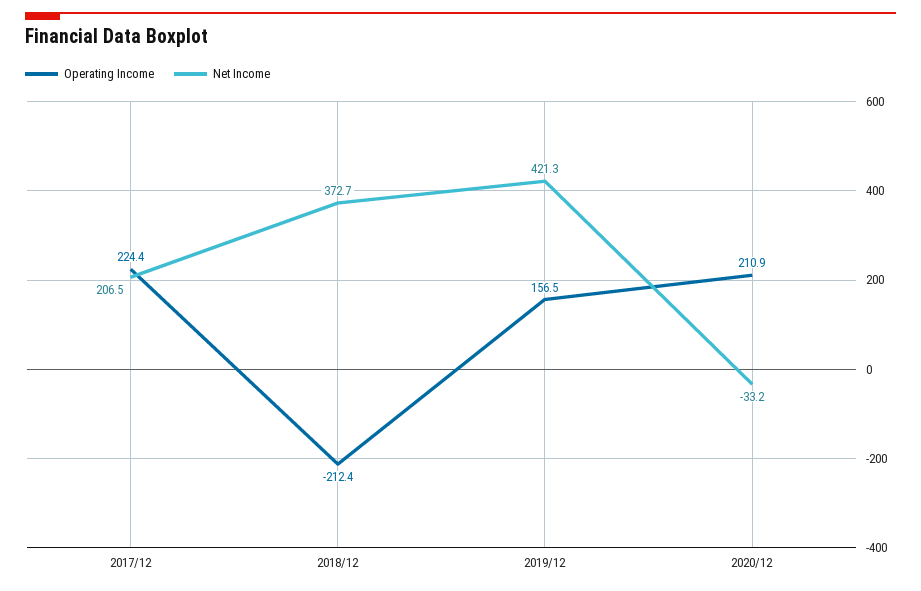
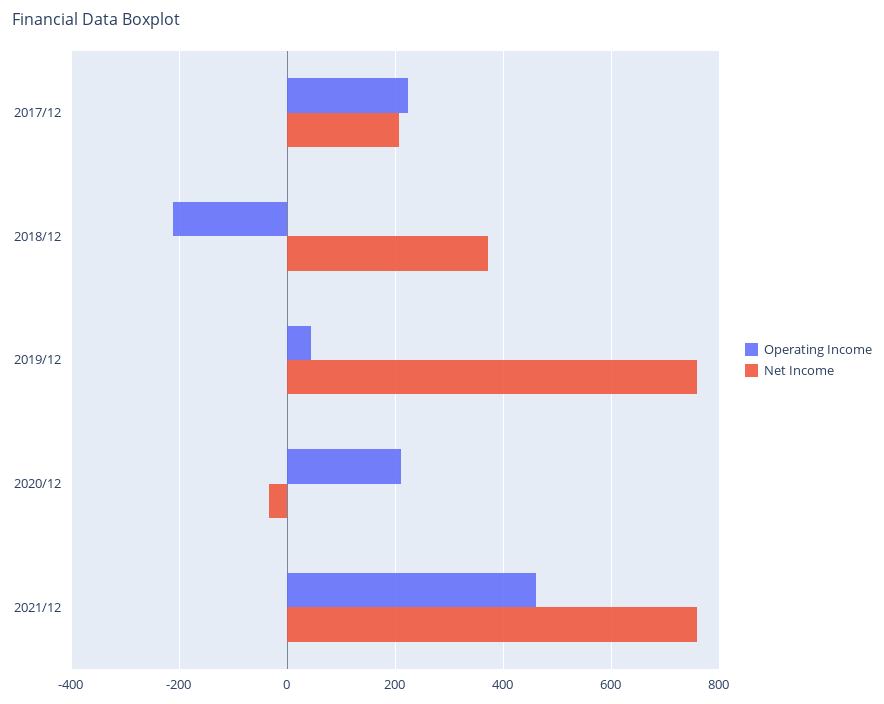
Operating Income, 2019/12: 156.5 -> 40
Net Income, 2019/12: 421.3 -> 760
Operating Income, 2021/12: none -> 460
Net Income, 2021/12: none -> 760

